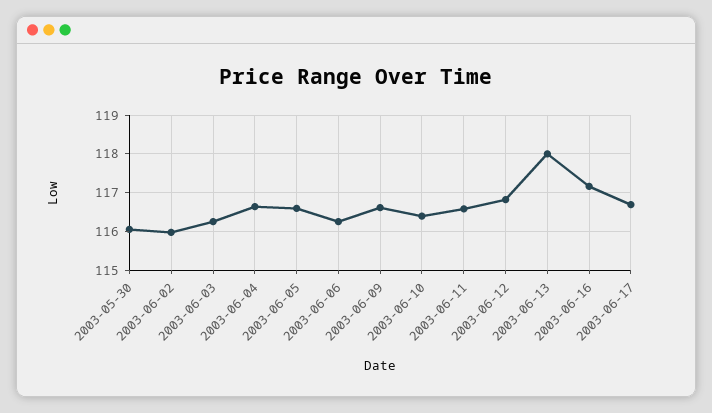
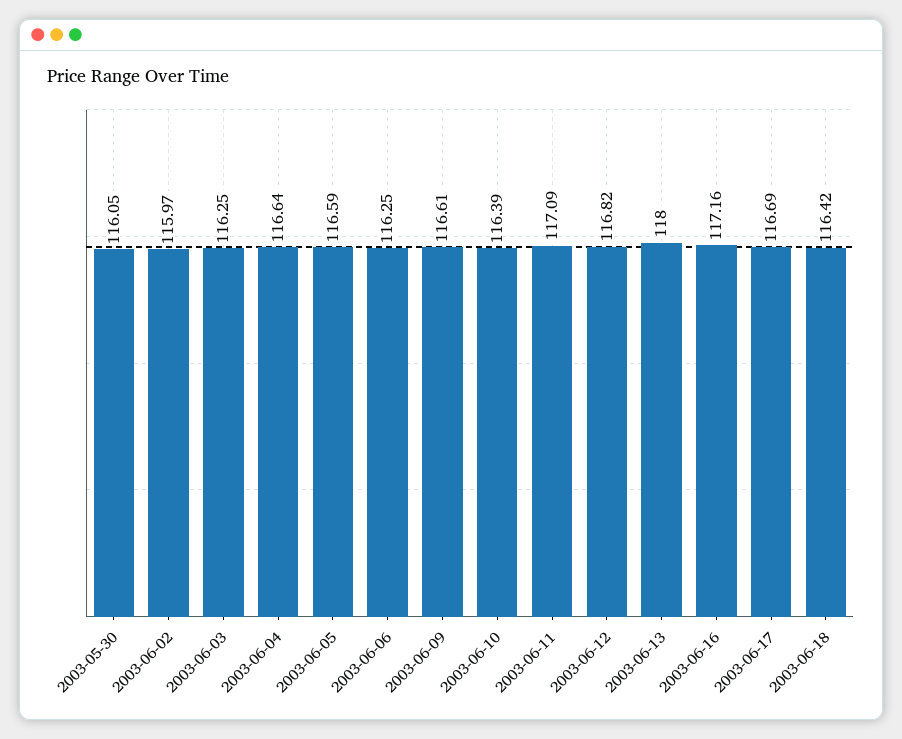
2003-06-11: 116.6 -> 117.09
2003-06-18: none -> 116.42

